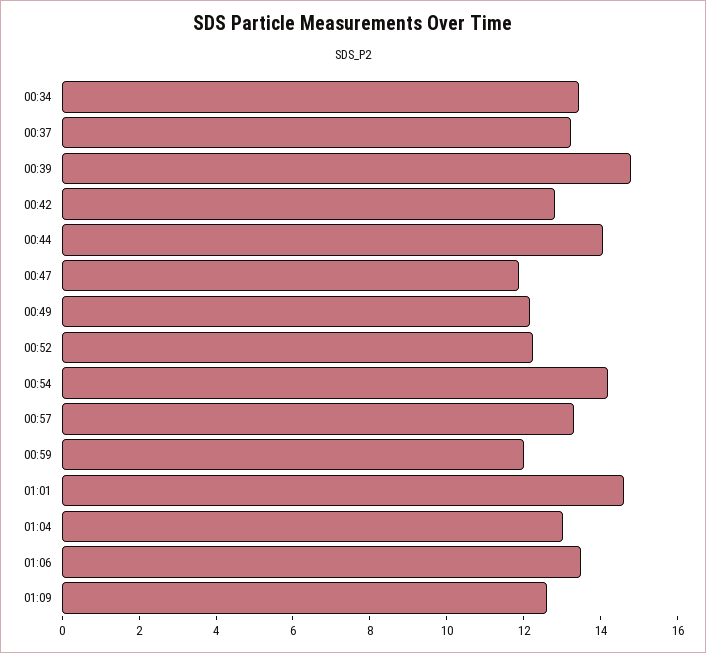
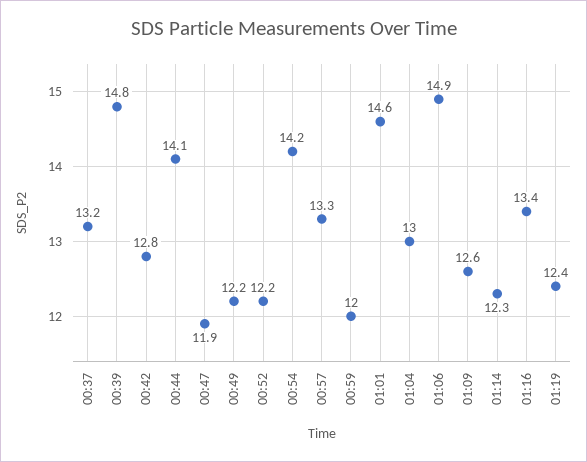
00:34: 13.5 -> none
01:06: 13.5 -> 14.9
01:14: none -> 12.3
01:16: none -> 13.4
01:19: none -> 12.4

